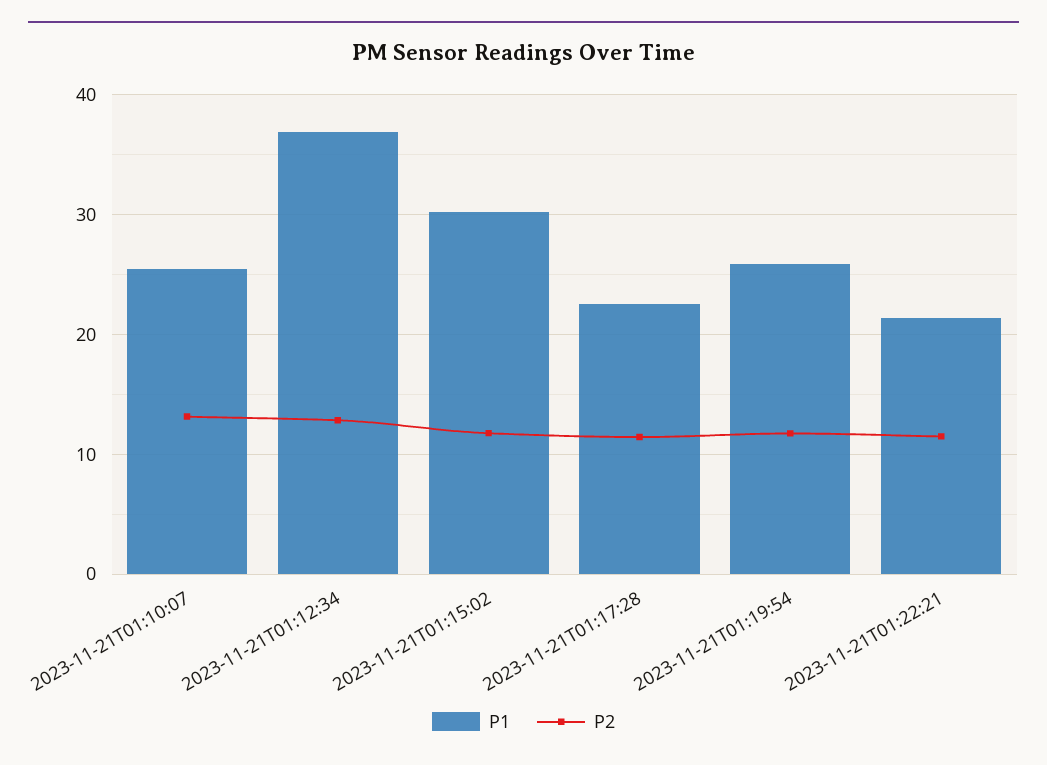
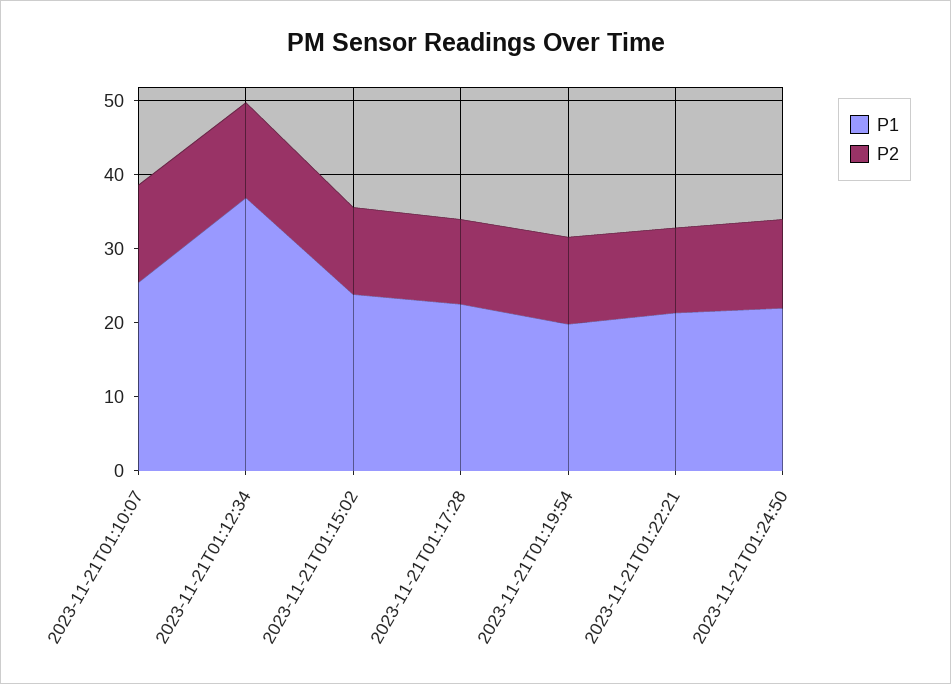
P1, 2023-11-21T01:15:02: 30 -> 24
P1, 2023-11-21T01:19:54: 26 -> 20
P1, 2023-11-21T01:24:50: none -> 22
P2, 2023-11-21T01:24:50: none -> 12

